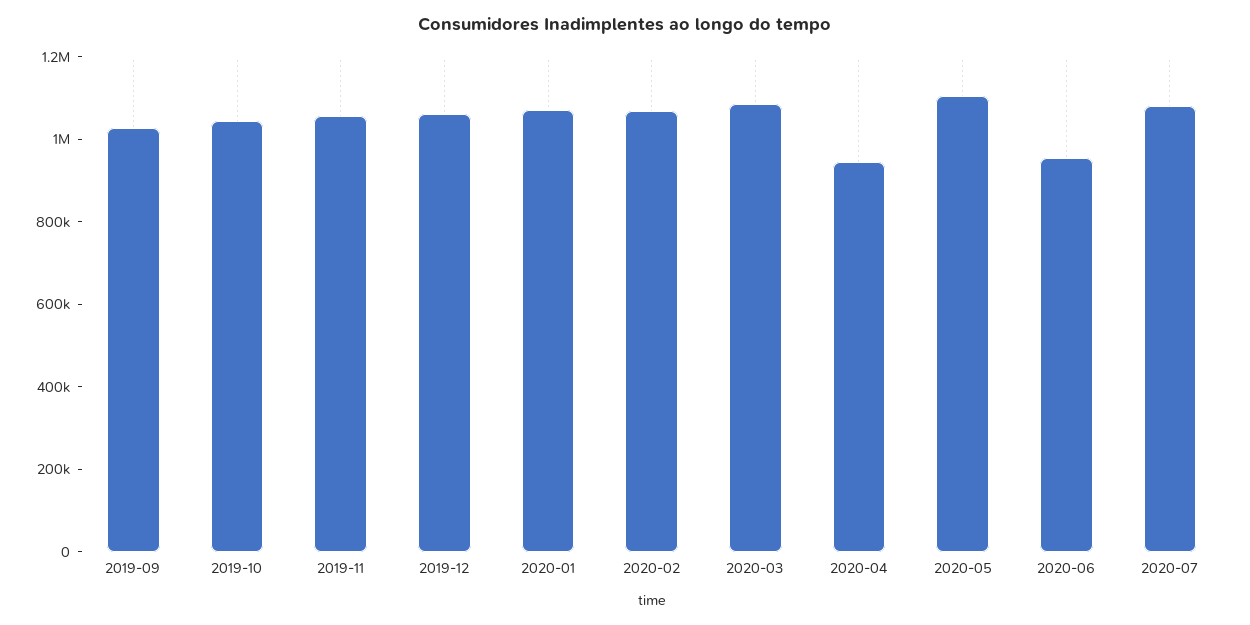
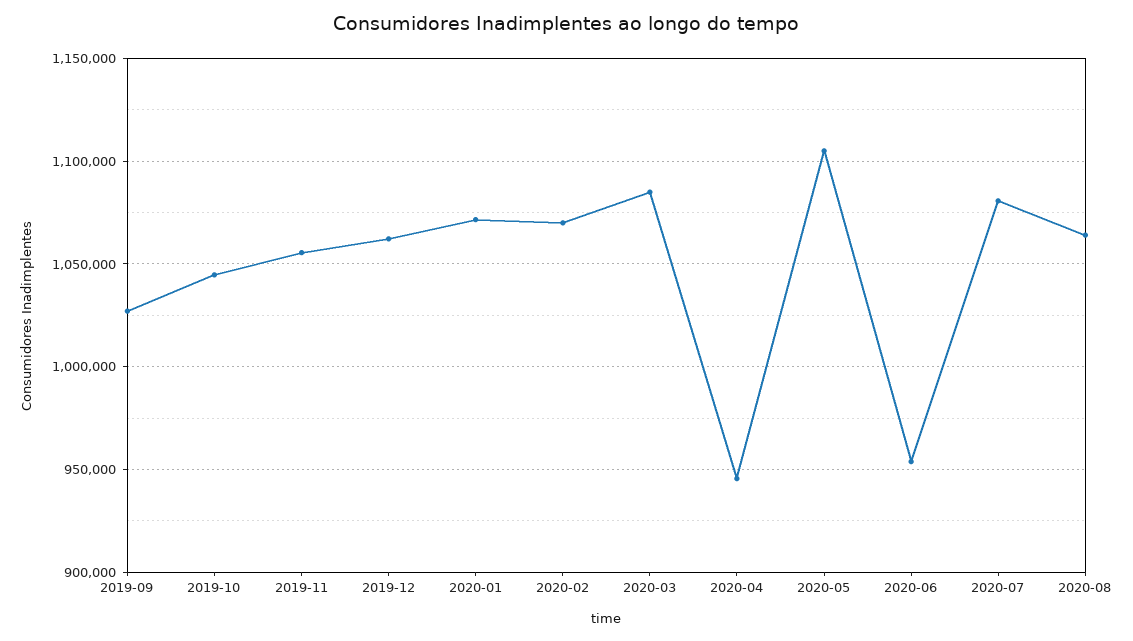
2020-08: none -> 1065000

